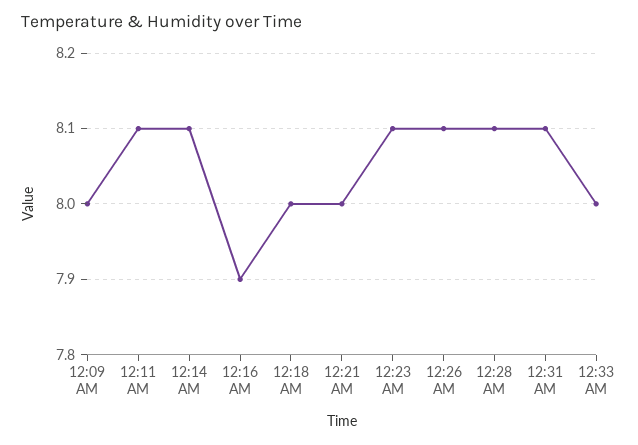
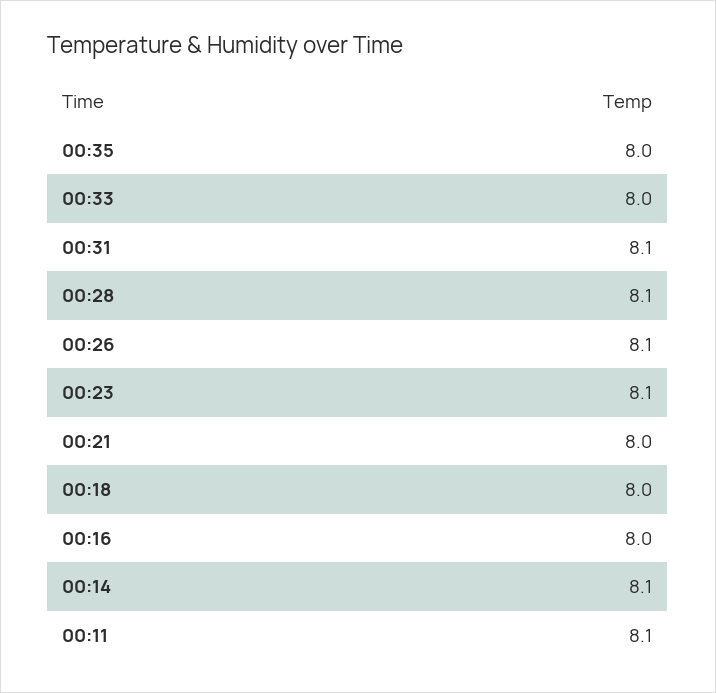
12:09 AM: 8 -> none
12:16 AM: 7.9 -> 8
00:35: none -> 8

